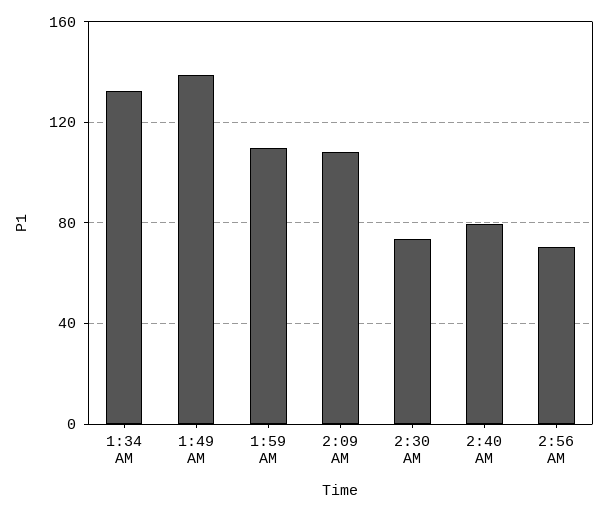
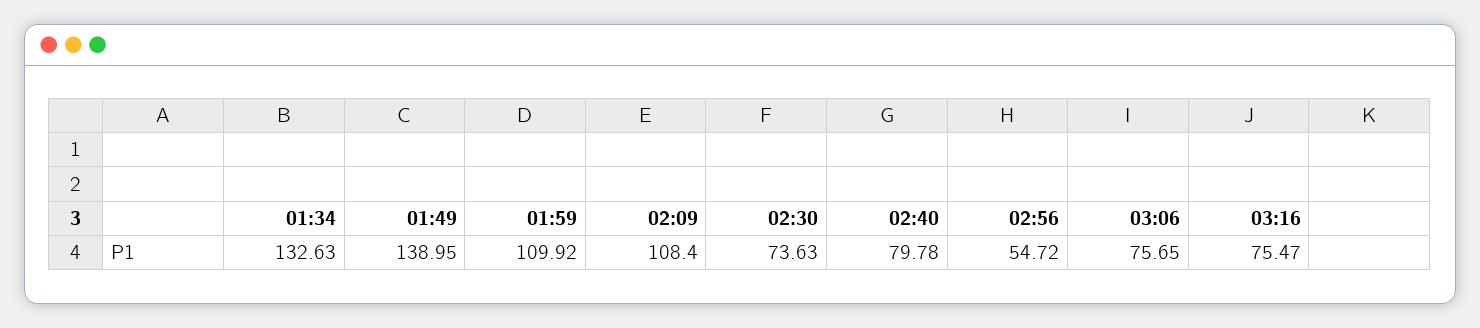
2:56 AM: 70 -> 54.72
03:06: none -> 75.65
03:16: none -> 75.47

